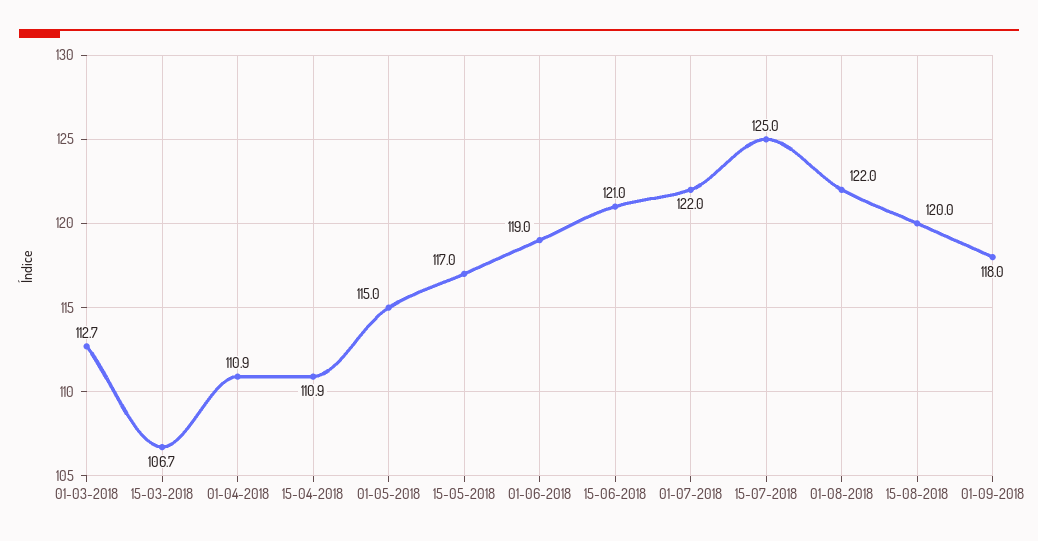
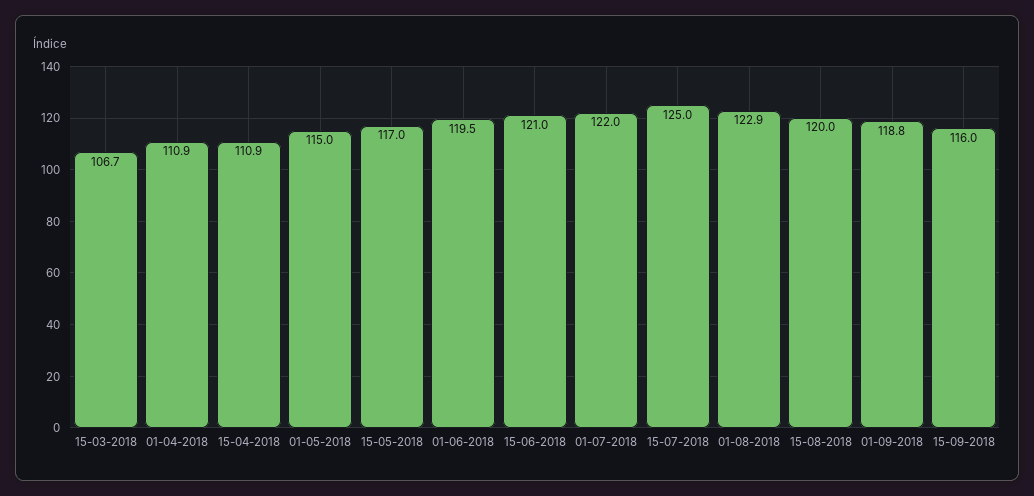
01-03-2018: 112.7 -> none
01-06-2018: 119 -> 119.5
01-08-2018: 122 -> 122.9
01-09-2018: 118 -> 118.8
15-09-2018: none -> 116

